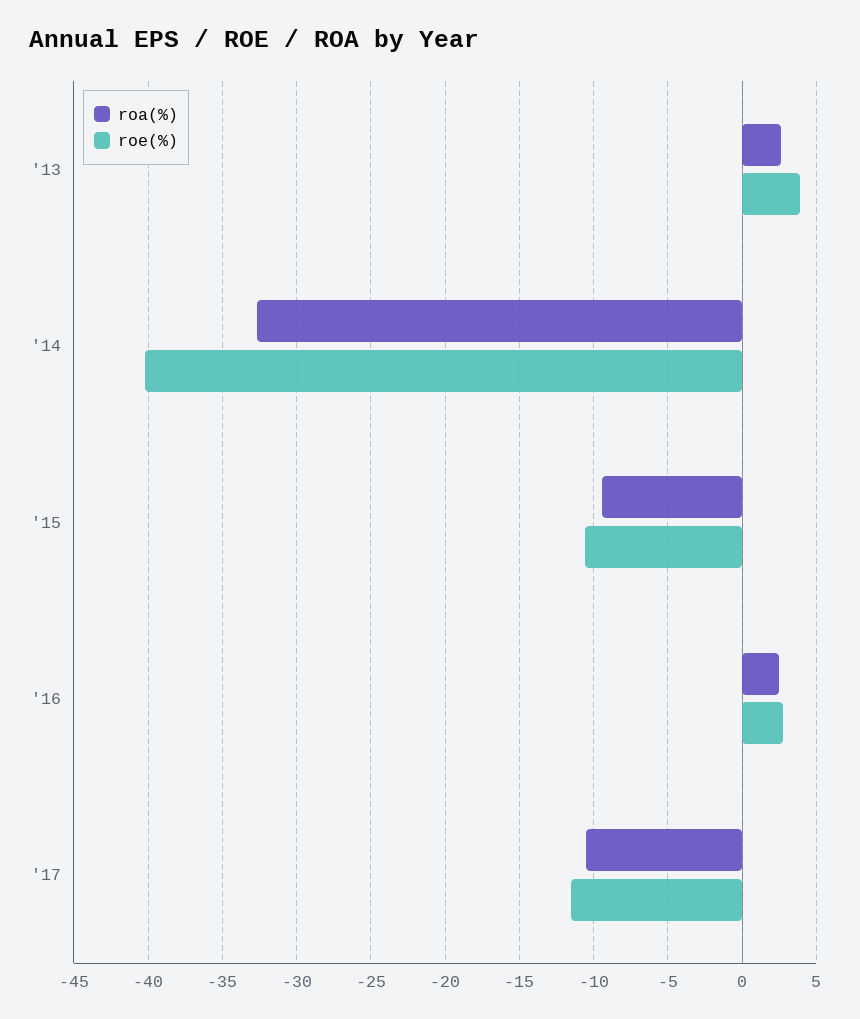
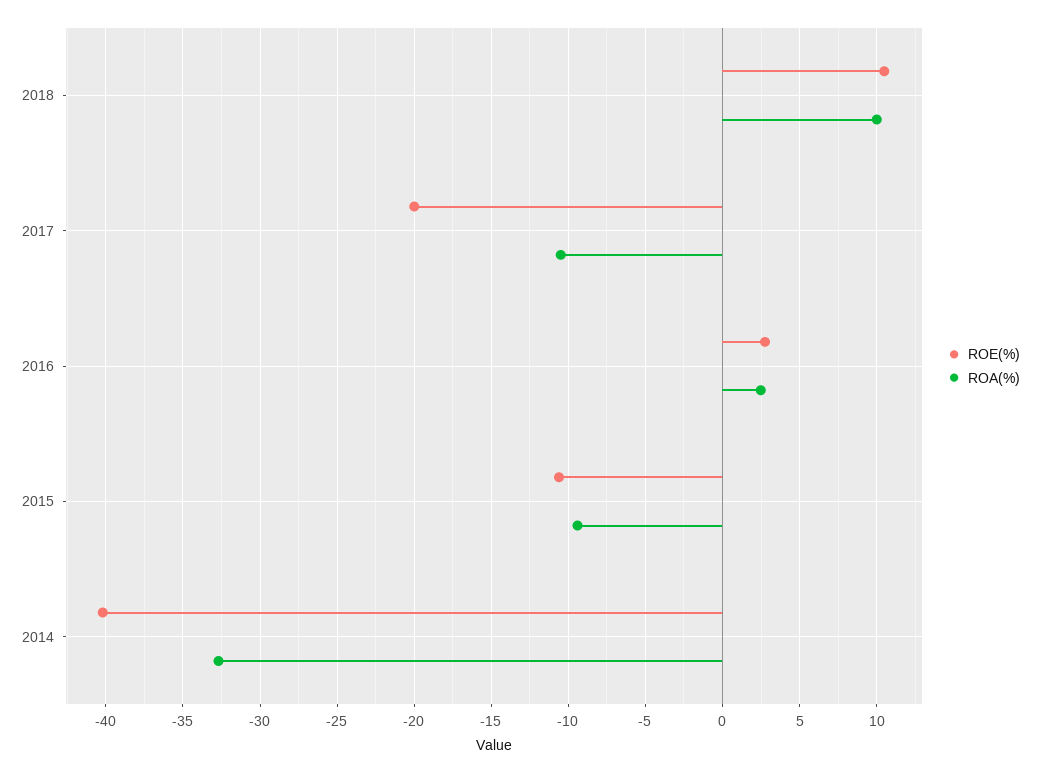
roa(%), '13: 2.5 -> none
roe(%), '13: 4 -> none
roe(%), '17: -11.5 -> -20
roe(%), 2018: none -> 10.5
roa(%), 2018: none -> 10

